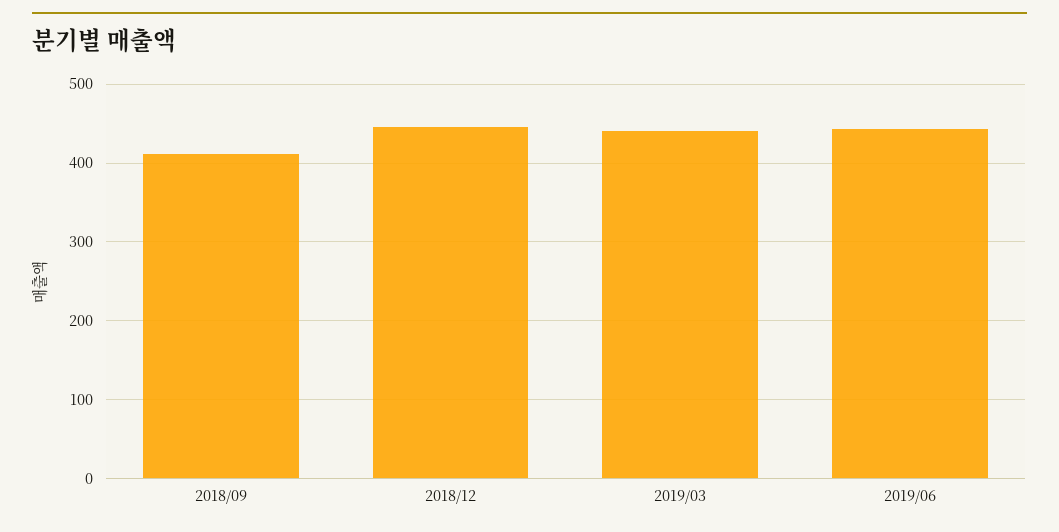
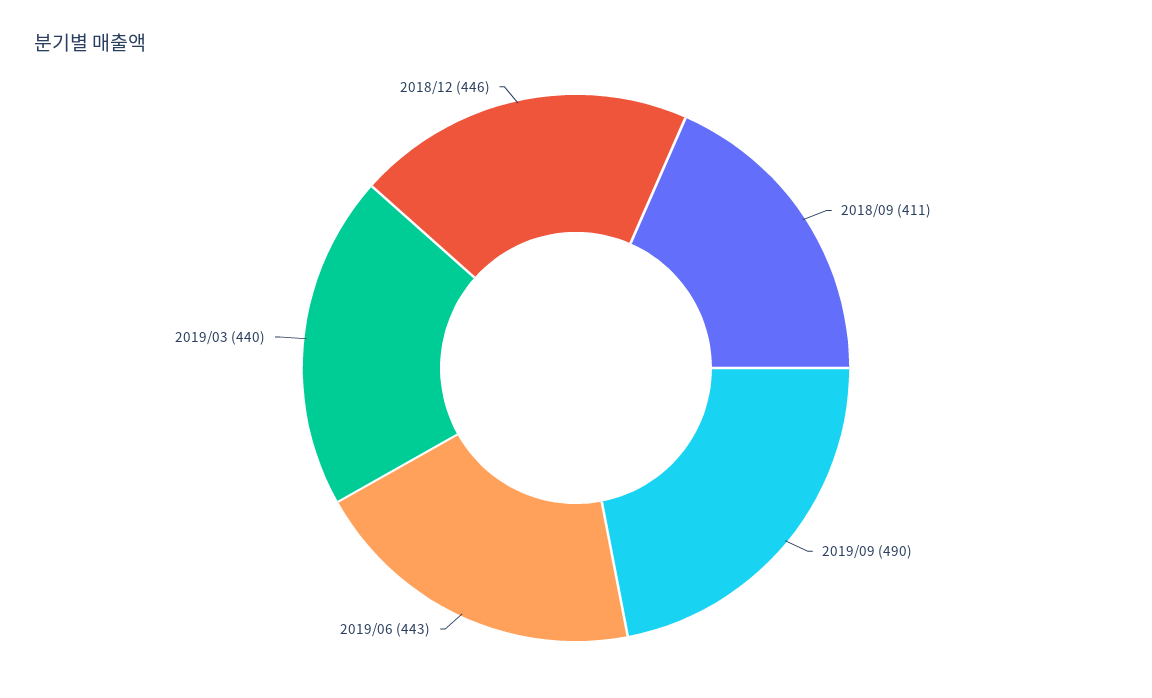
2019/09: none -> 490

